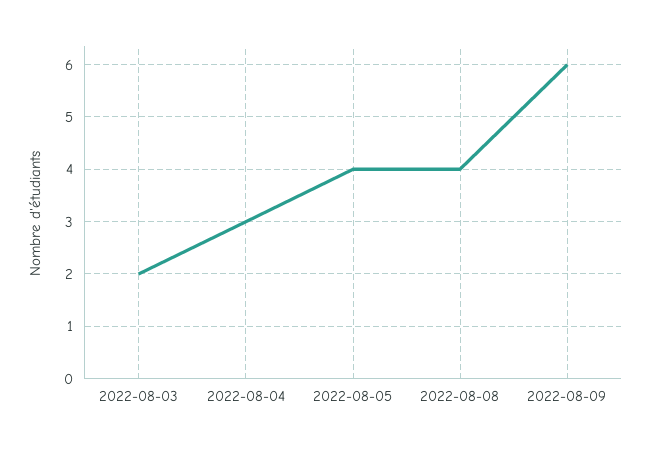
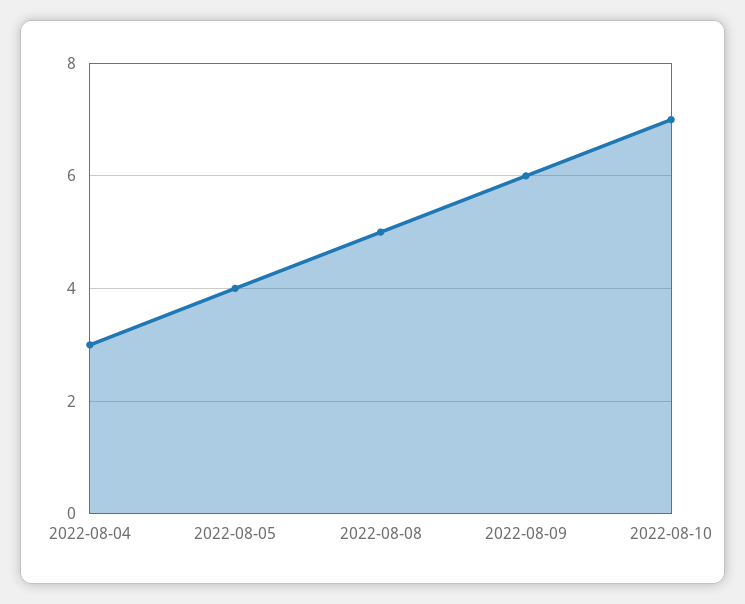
2022-08-03: 2 -> none
2022-08-08: 4 -> 5
2022-08-10: none -> 7

